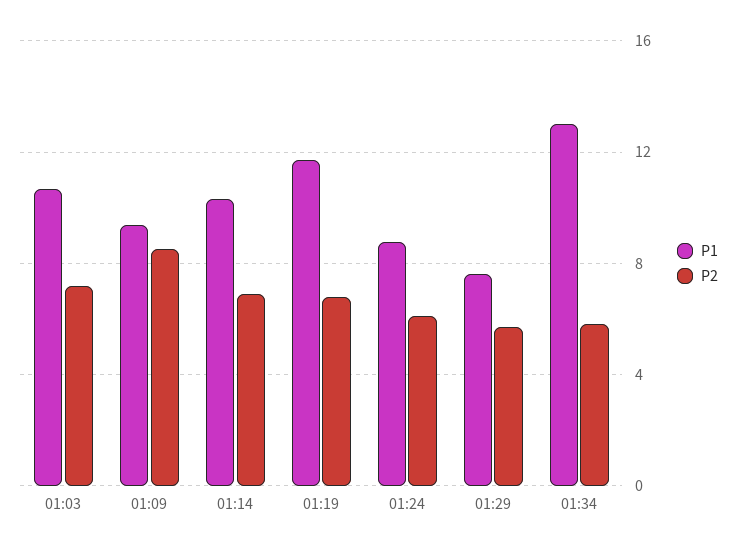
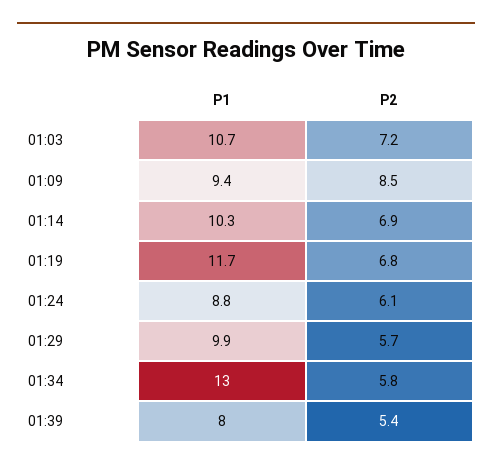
P1, 01:29: 7.5 -> 9.9
P1, 01:39: none -> 8
P2, 01:39: none -> 5.4

